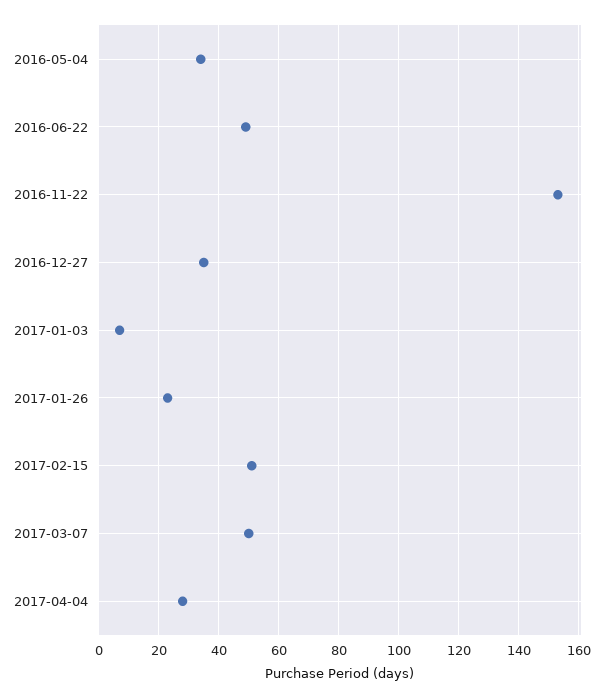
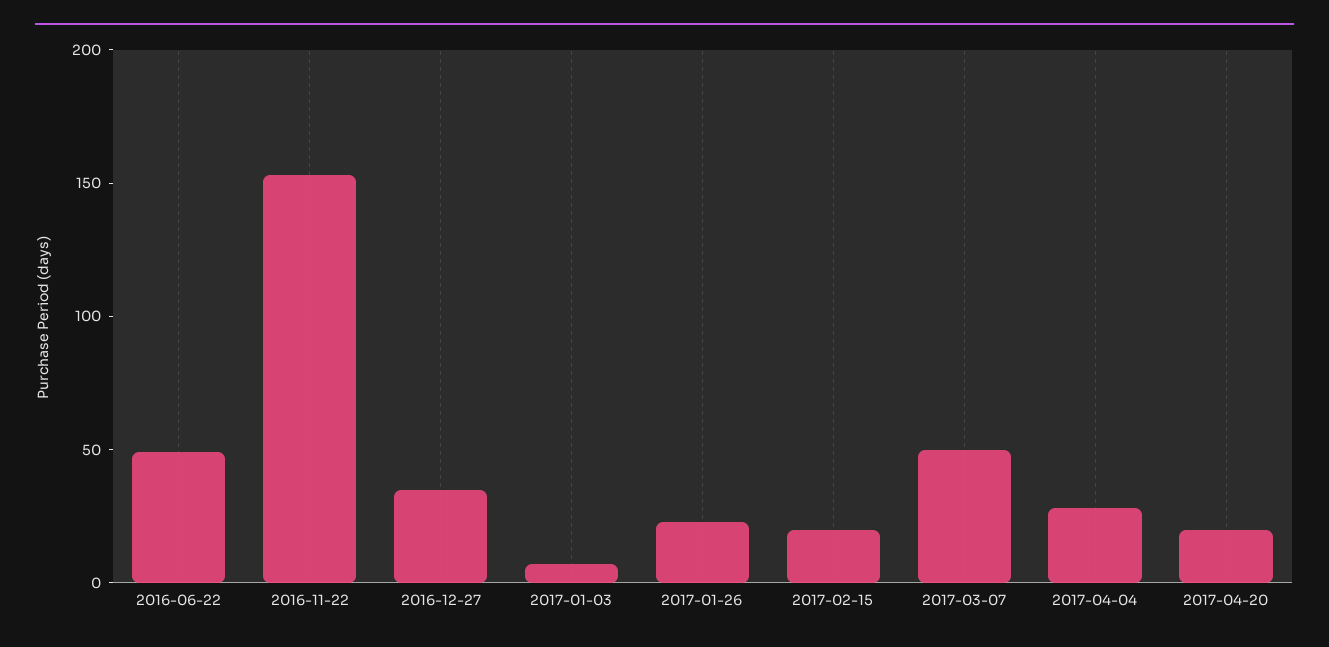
2016-05-04: 35 -> none
2017-02-15: 50 -> 20
2017-04-20: none -> 20

